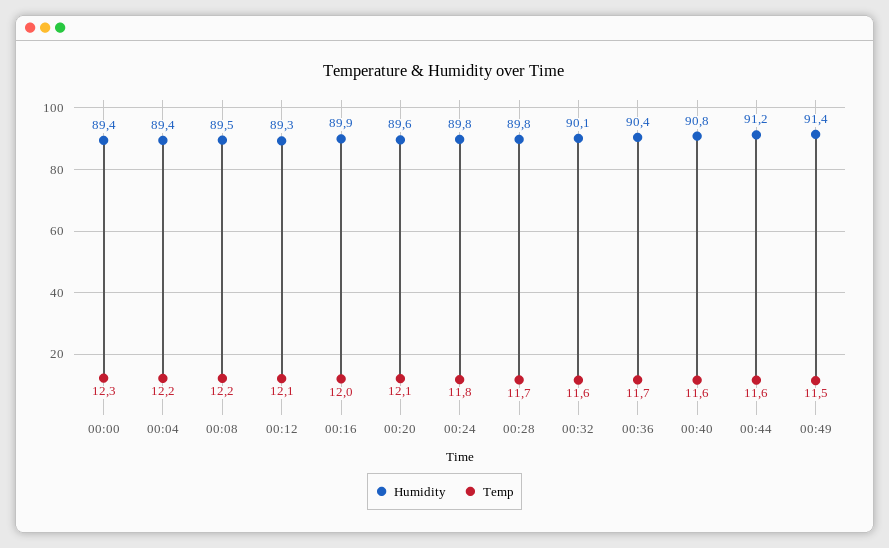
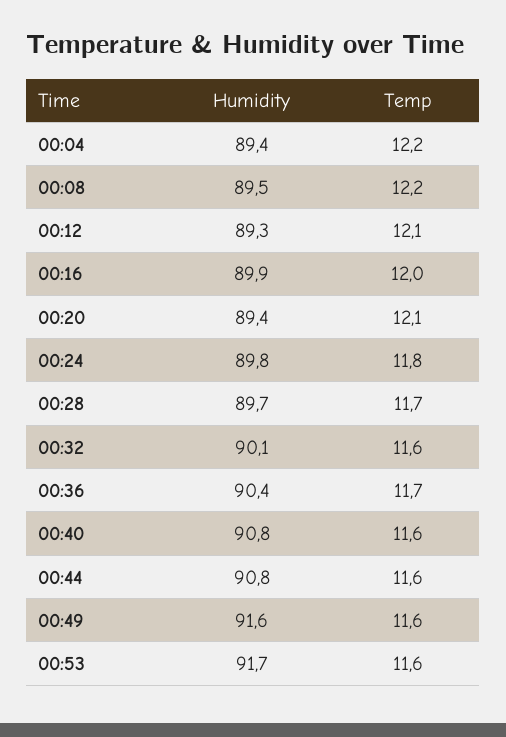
Humidity, 00:00: 89.4 -> none
Temp, 00:00: 12.3 -> none
Humidity, 00:20: 89.6 -> 89.4
Humidity, 00:28: 89.8 -> 89.7
Humidity, 00:44: 91.2 -> 90.8
Humidity, 00:49: 91.4 -> 91.6
Temp, 00:49: 11.5 -> 11.6
Humidity, 00:53: none -> 91.7
Temp, 00:53: none -> 11.6

